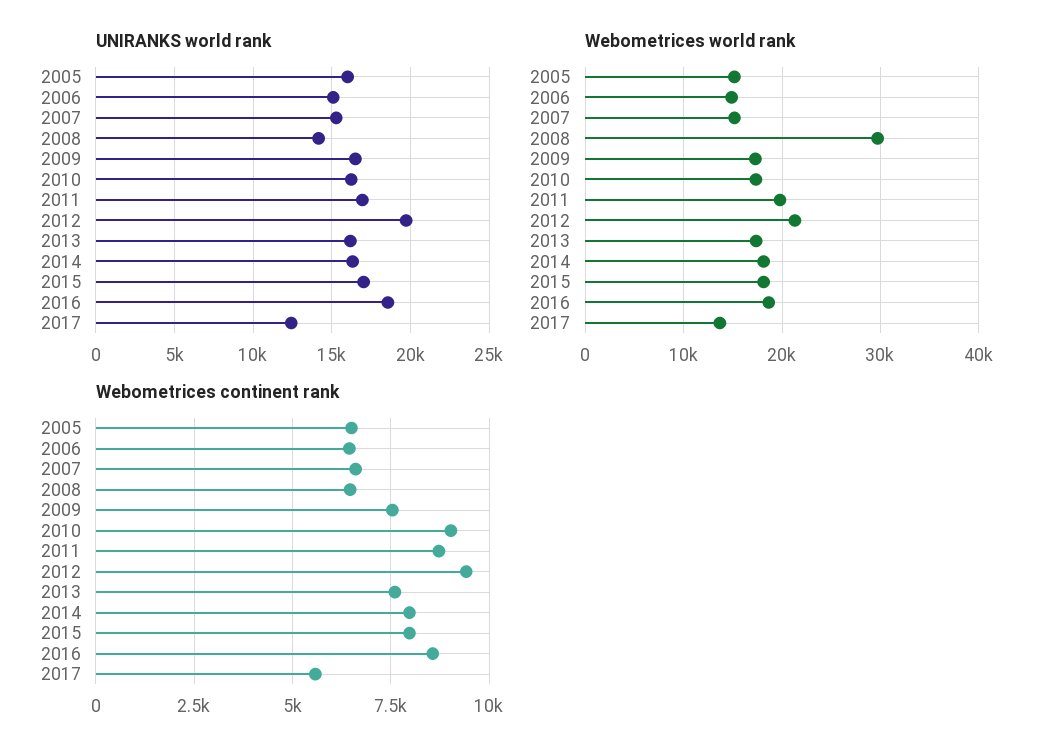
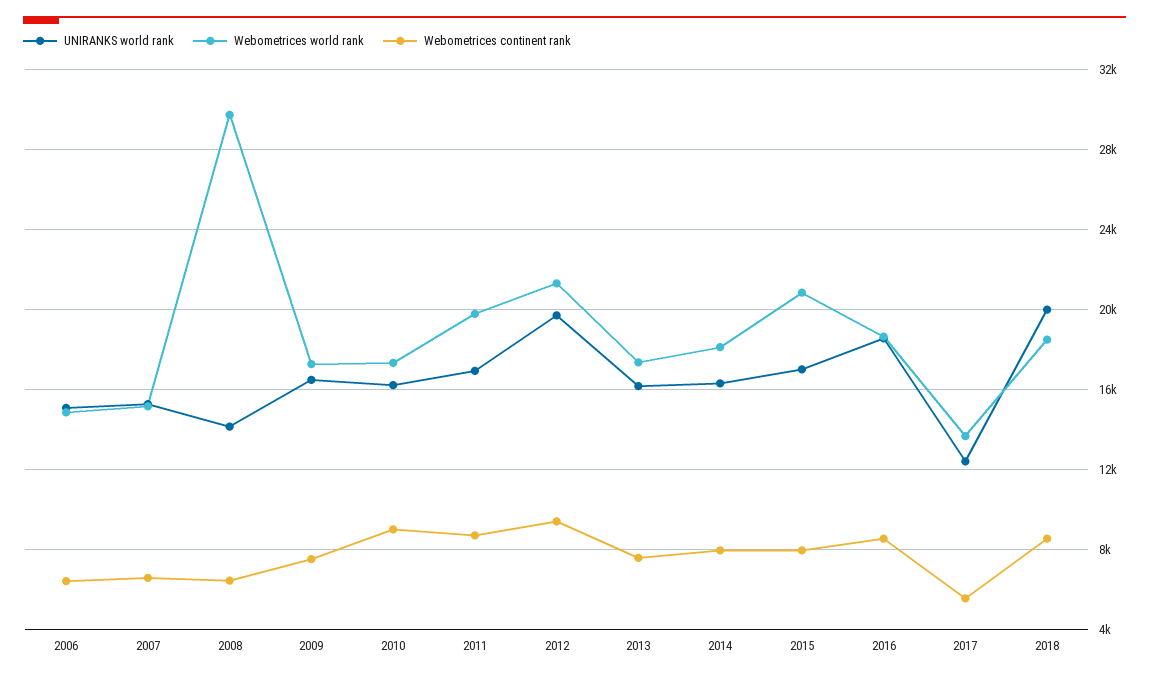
UNIRANKS world rank, 2005: 16000 -> none
Webometrices world rank, 2005: 15000 -> none
Webometrices world rank, 2015: 18000 -> 21000
Webometrices continent rank, 2005: 6500 -> none
UNIRANKS world rank, 2018: none -> 20000
Webometrices world rank, 2018: none -> 18500
Webometrices continent rank, 2018: none -> 8500

